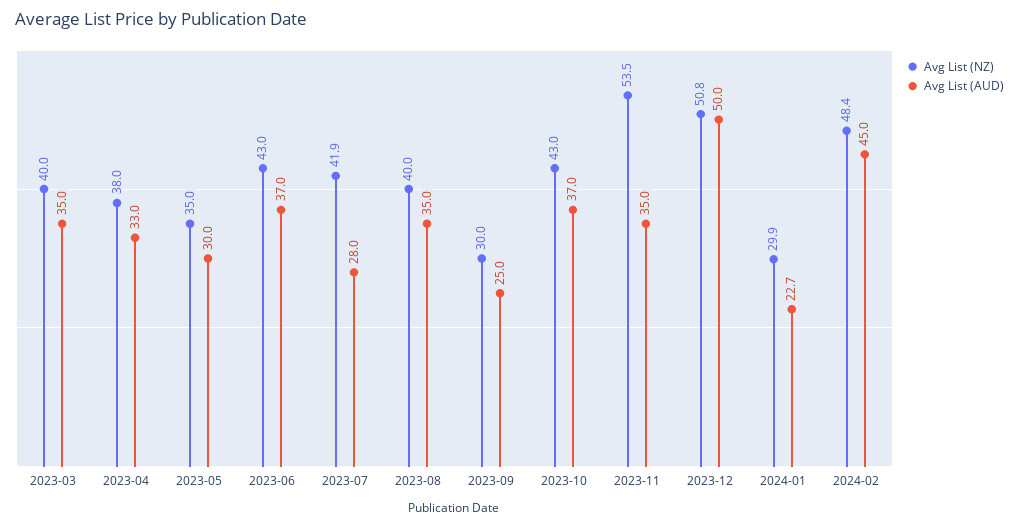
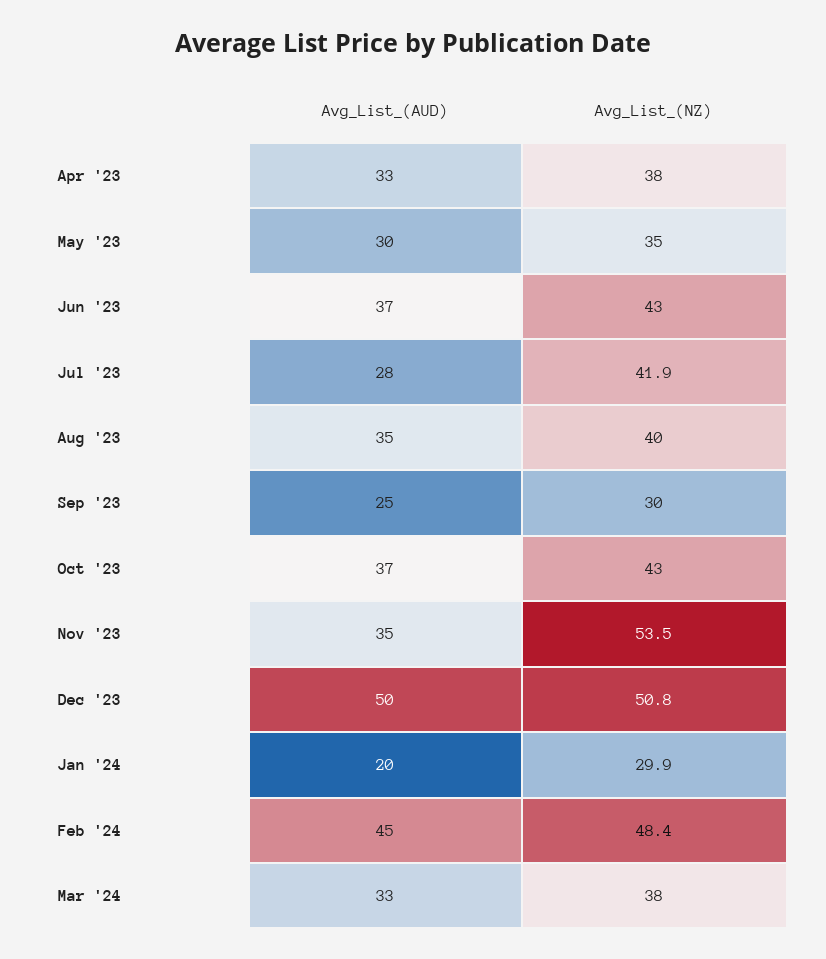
Avg List (NZ), 2023-03: 40 -> none
Avg List (AUD), 2023-03: 35 -> none
Avg List (AUD), 2024-01: 22.7 -> 20
Avg List (AUD), Mar '24: none -> 33
Avg List (NZ), Mar '24: none -> 38

